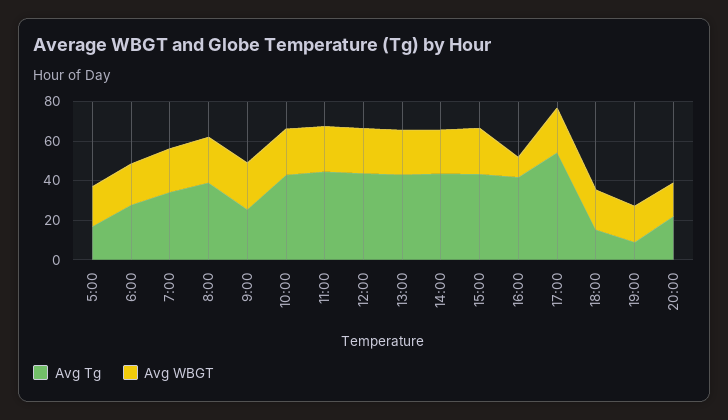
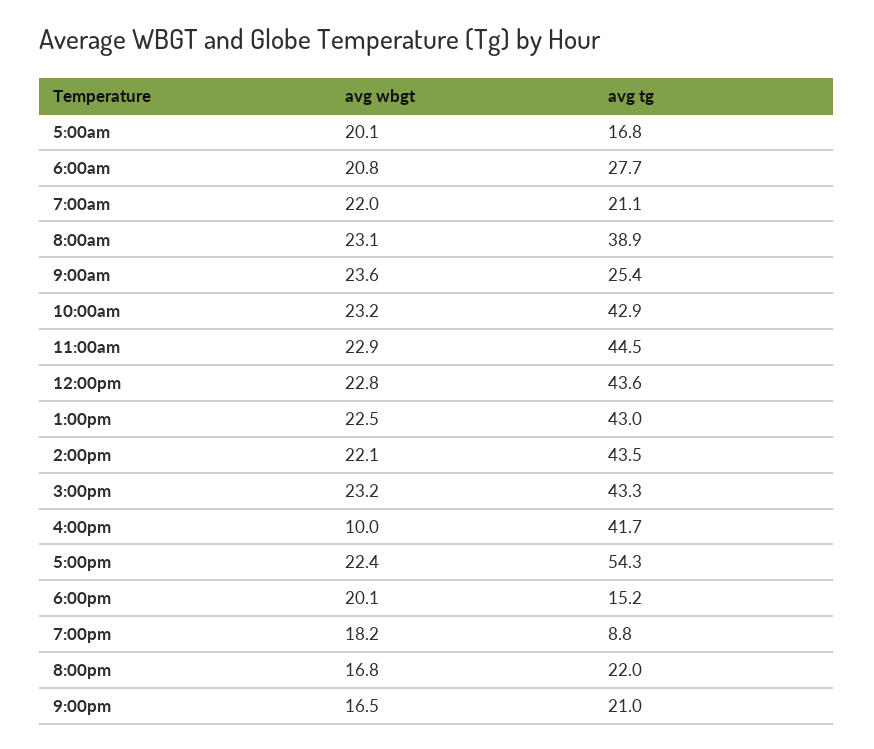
Avg Tg, 7:00: 35 -> 21.1
Avg WBGT, 9:00pm: none -> 16.5
Avg Tg, 9:00pm: none -> 21

